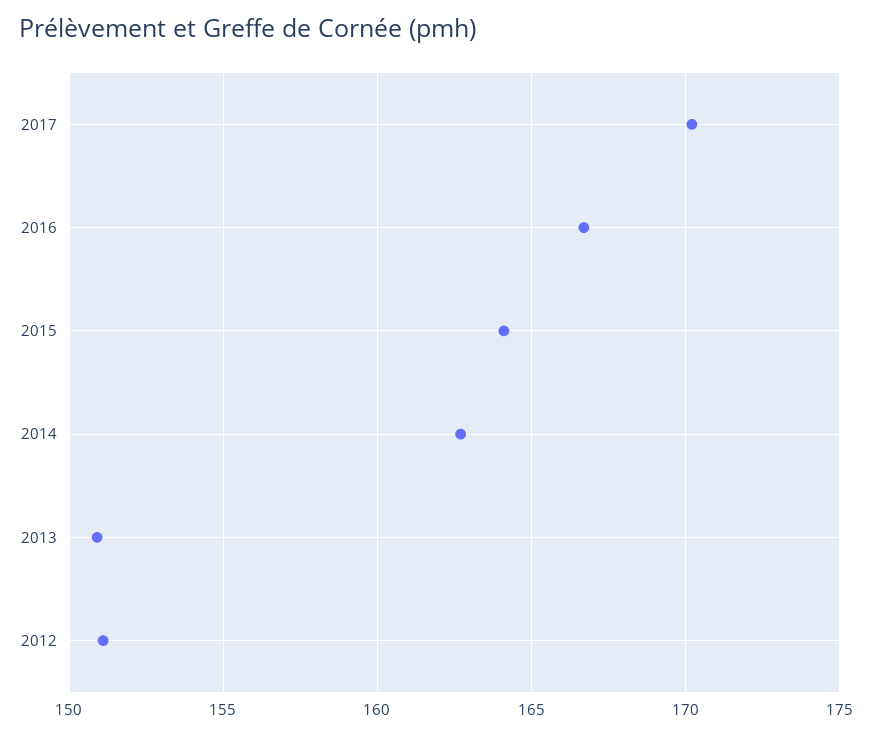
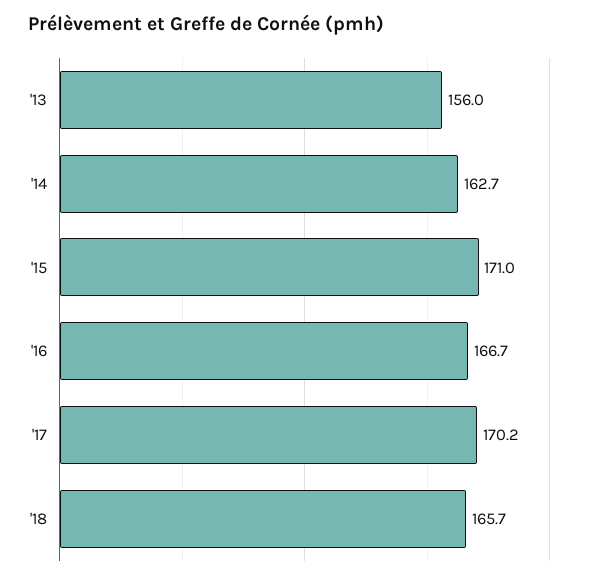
2015: 164 -> 171
2013: 151 -> 156
2012: 151 -> none
'18: none -> 165.7

